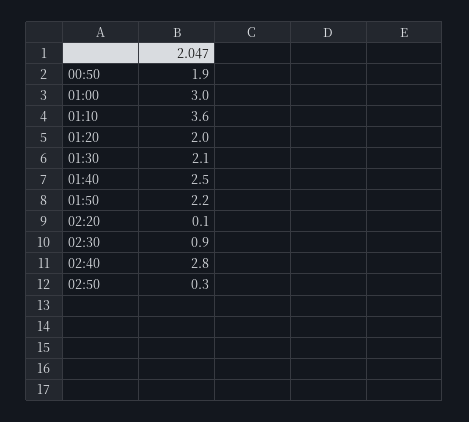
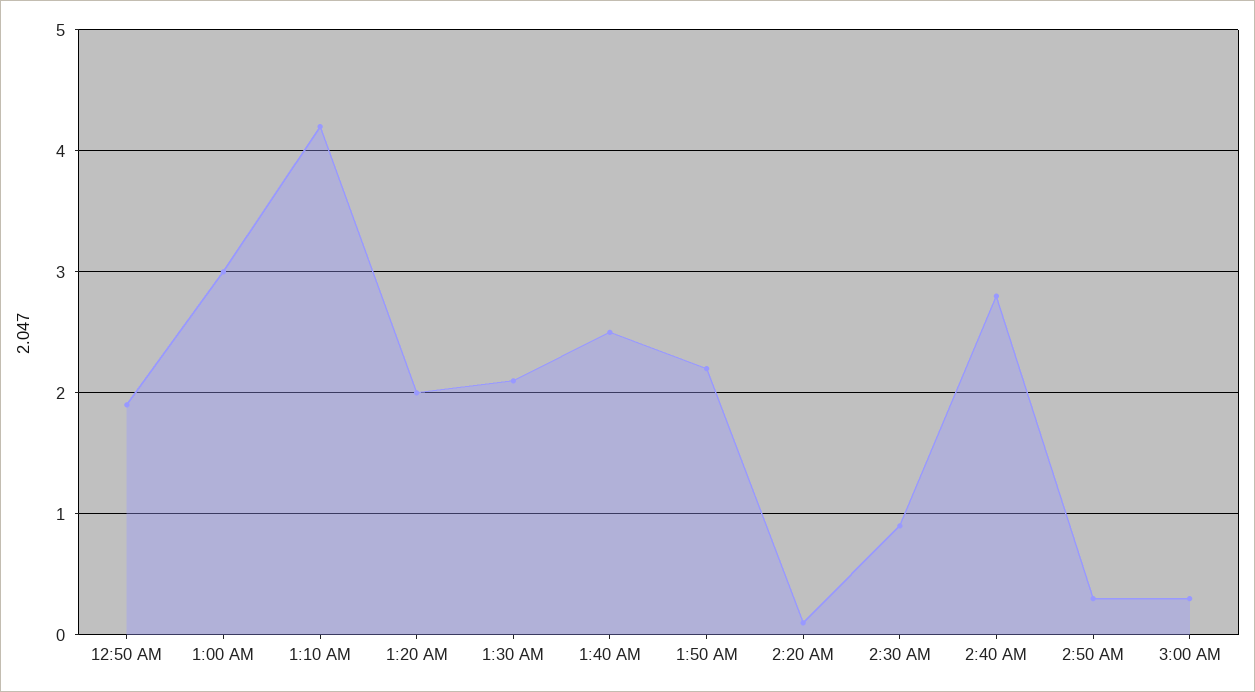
01:10: 3.6 -> 4.2
3:00 AM: none -> 0.3

